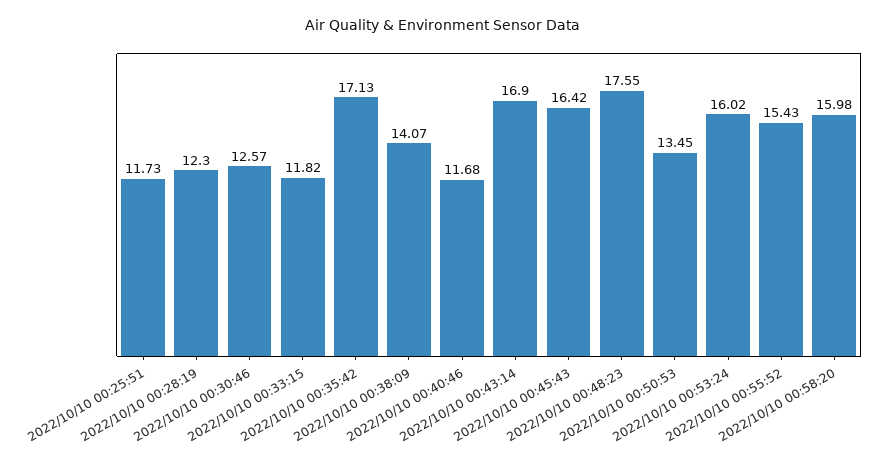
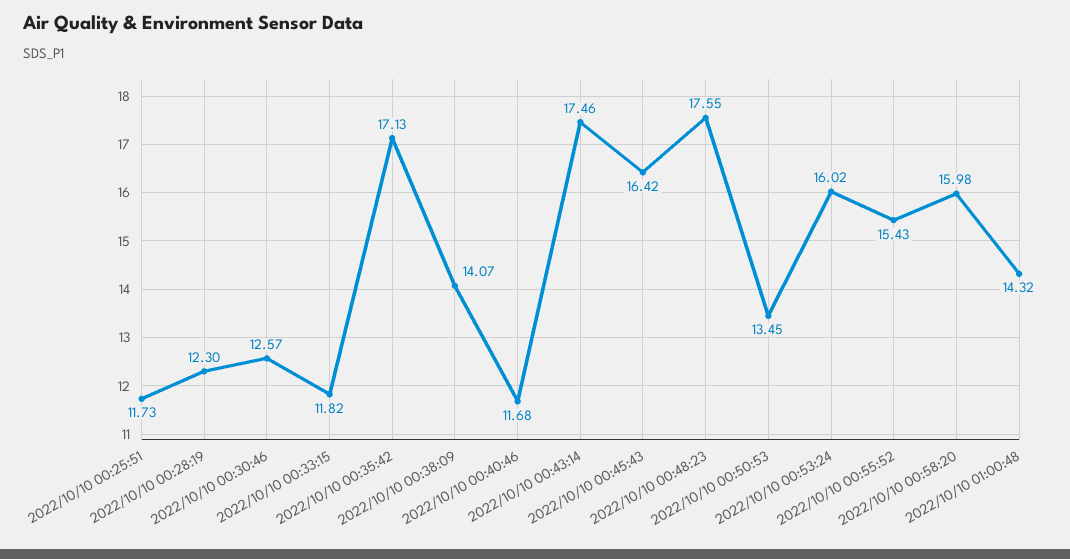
2022/10/10 00:43:14: 16.9 -> 17.46
2022/10/10 01:00:48: none -> 14.32

